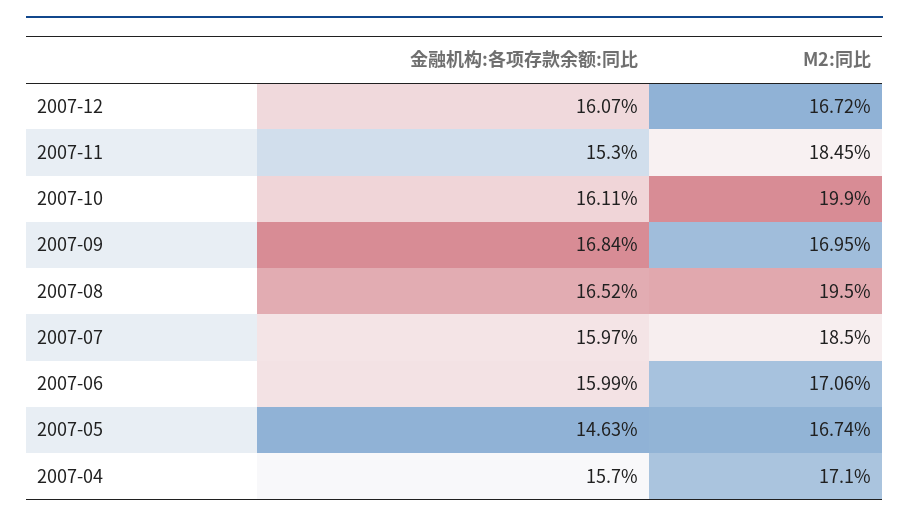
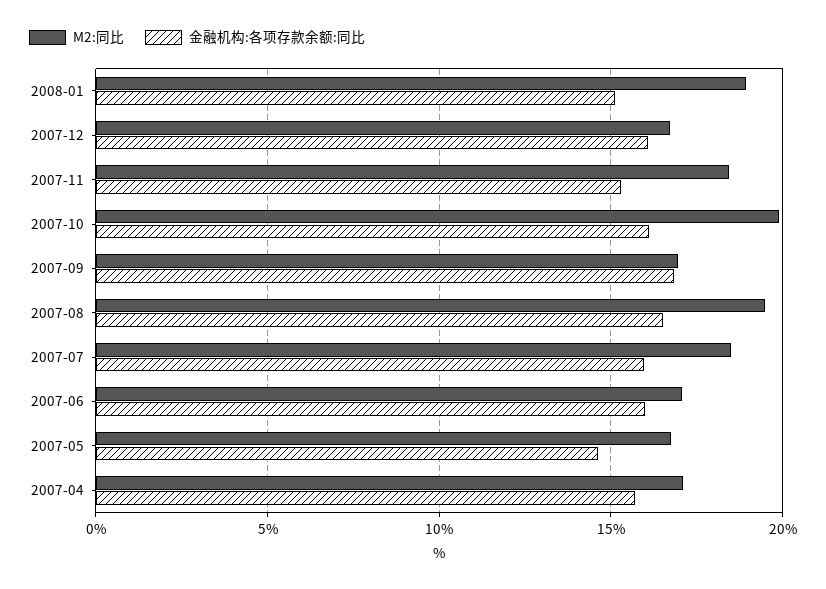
M2:同比, 2008-01: none -> 19
金融机构:各项存款余额:同比, 2008-01: none -> 15

